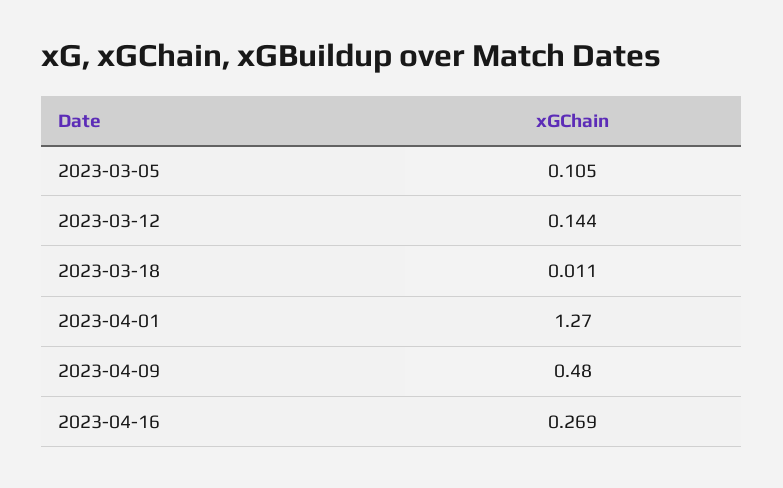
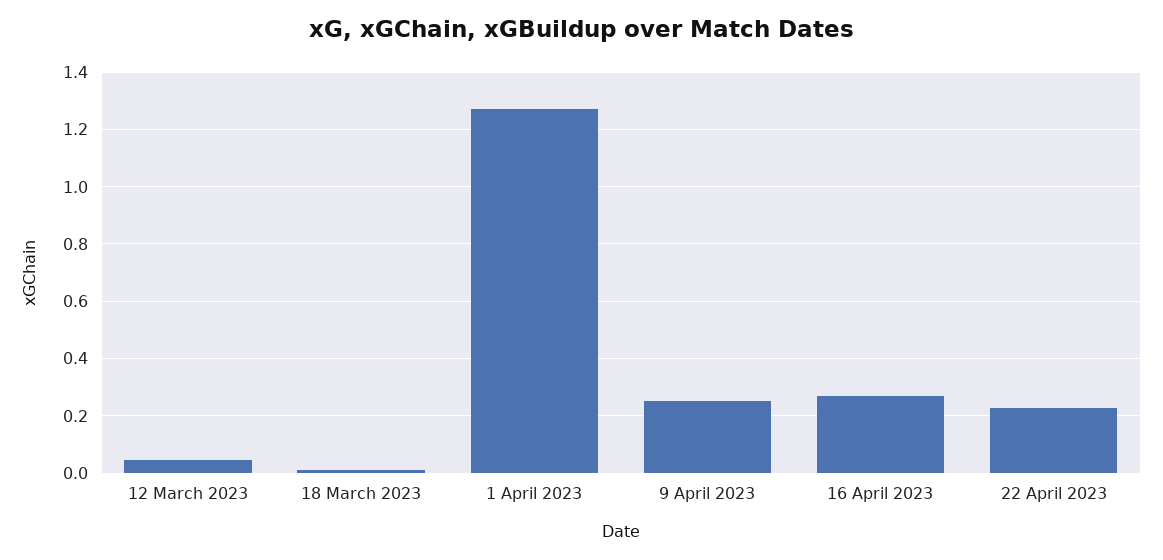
2023-03-05: 0.105 -> none
2023-03-12: 0.144 -> 0.05
2023-04-09: 0.48 -> 0.25
22 April 2023: none -> 0.225

